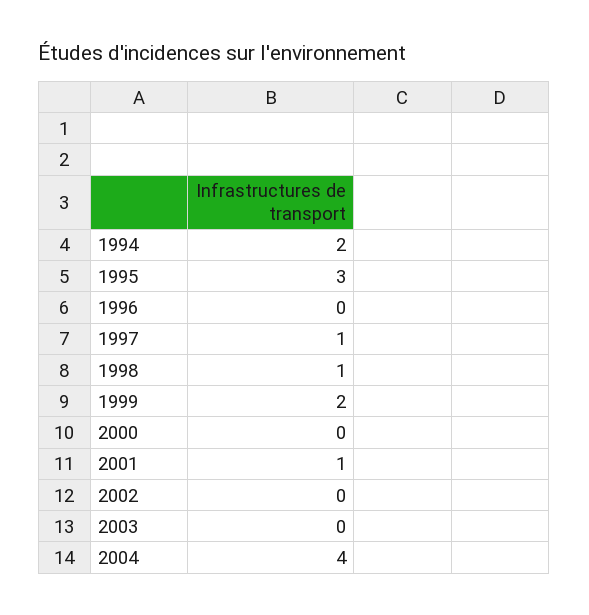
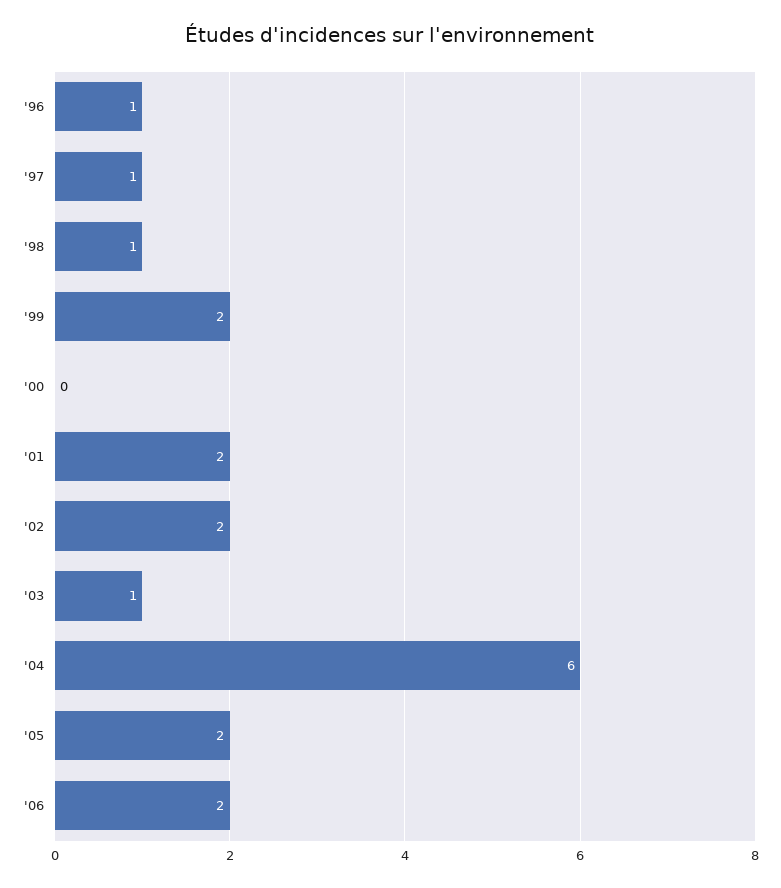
1994: 2 -> none
1995: 3 -> none
1996: 0 -> 1
2001: 1 -> 2
2002: 0 -> 2
2003: 0 -> 1
2004: 4 -> 6
'05: none -> 2
'06: none -> 2

